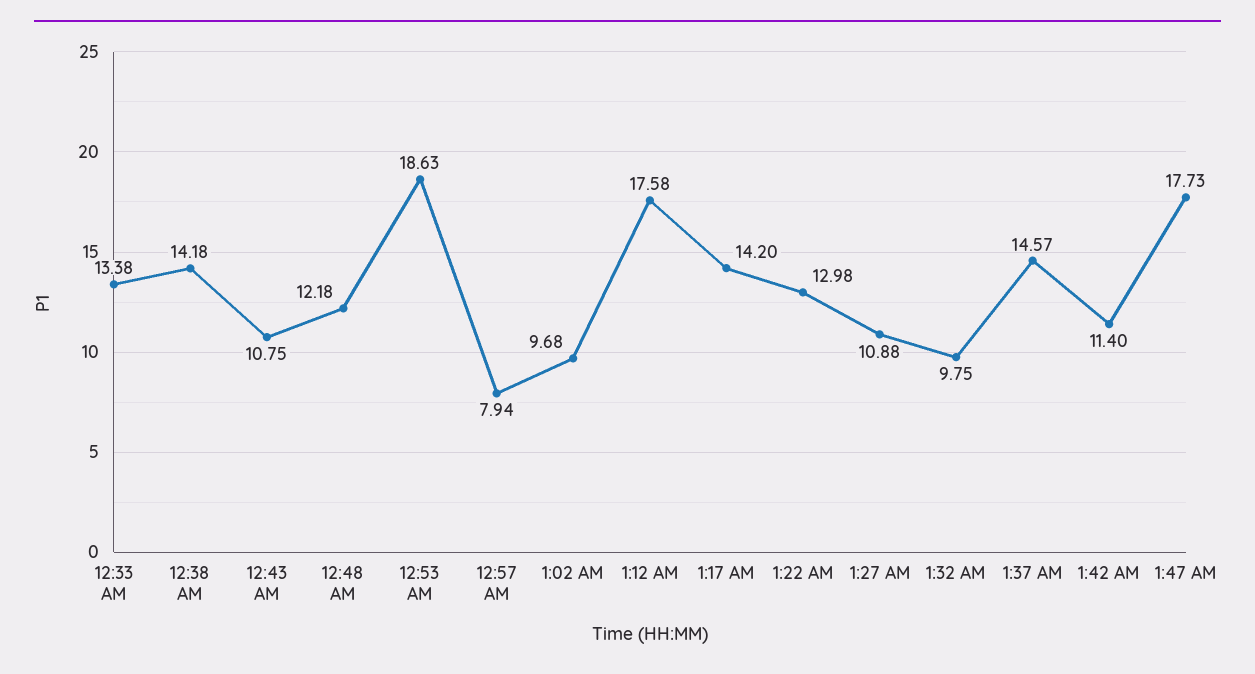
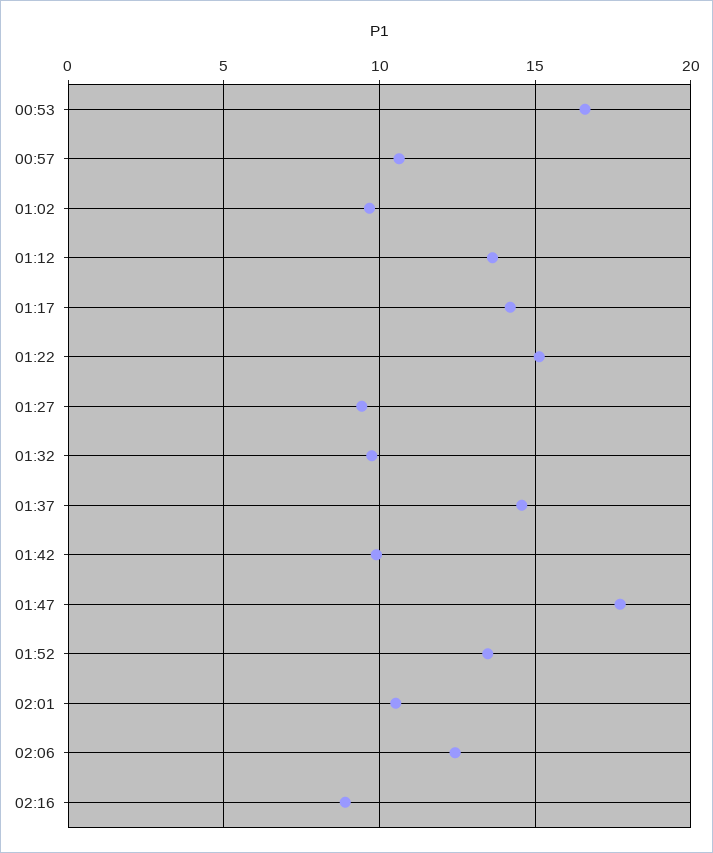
12:33 AM: 13.38 -> none
12:38 AM: 14.18 -> none
12:43 AM: 10.75 -> none
12:48 AM: 12.18 -> none
12:53 AM: 18.63 -> 16.5
12:57 AM: 7.94 -> 10.5
1:12 AM: 17.58 -> 13.5
1:22 AM: 12.98 -> 15
1:27 AM: 10.88 -> 9.5
1:42 AM: 11.4 -> 10
01:52: none -> 13.5
02:01: none -> 10.5
02:06: none -> 12.5
02:16: none -> 9

